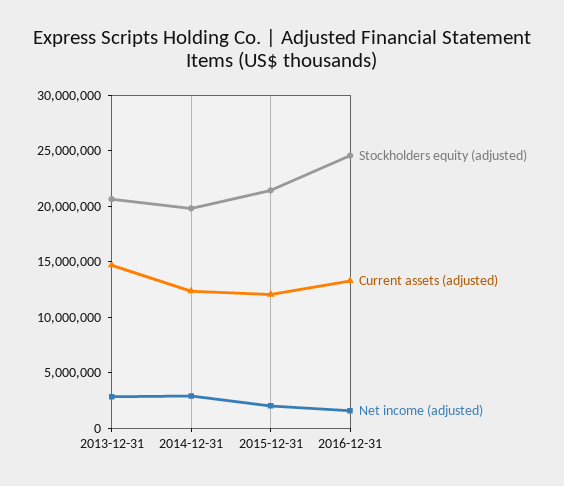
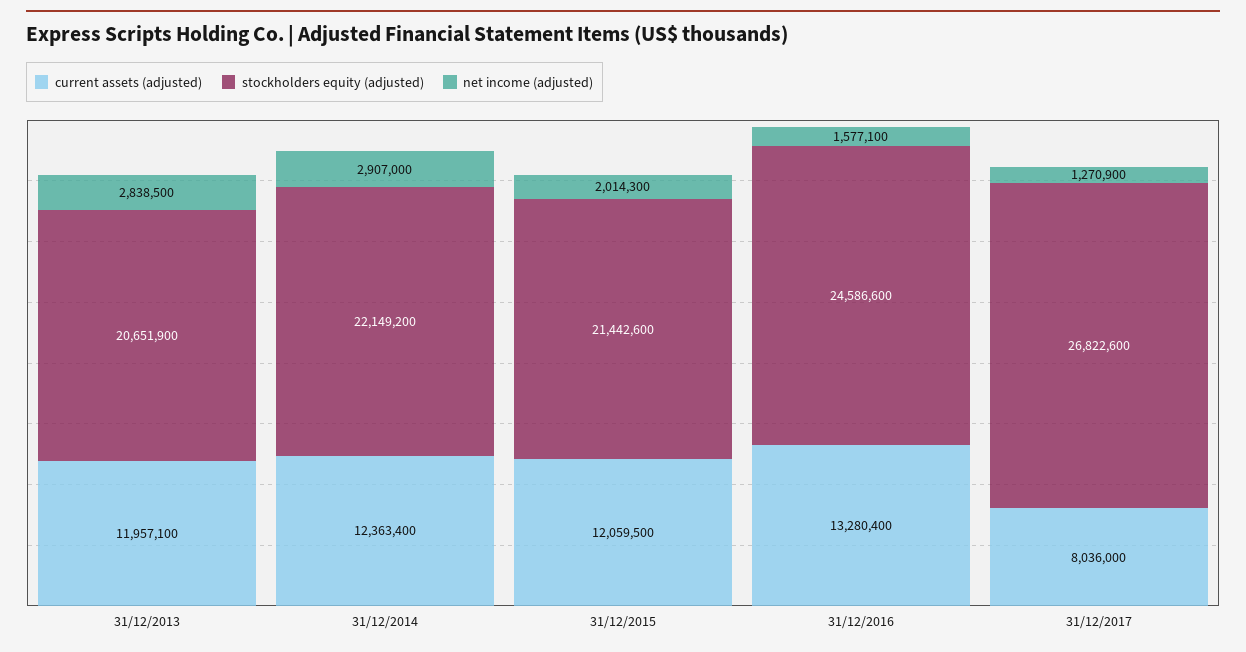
Current assets (adjusted), 2013-12-31: 15000000 -> 11957100
Stockholders equity (adjusted), 2014-12-31: 20000000 -> 22149200
Current assets (adjusted), 31/12/2017: none -> 8036000
Stockholders equity (adjusted), 31/12/2017: none -> 26822600
Net income (adjusted), 31/12/2017: none -> 1270900

